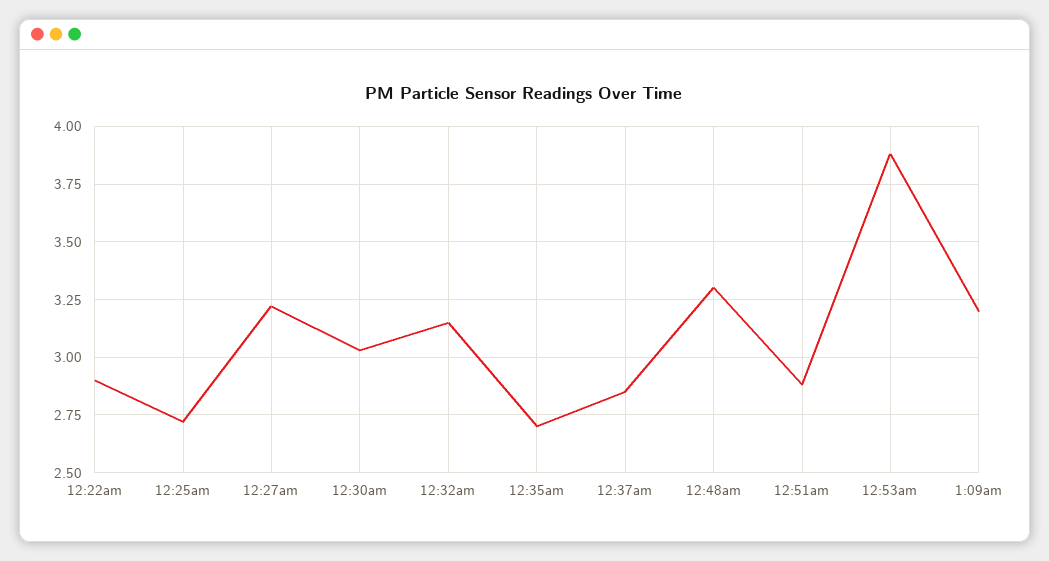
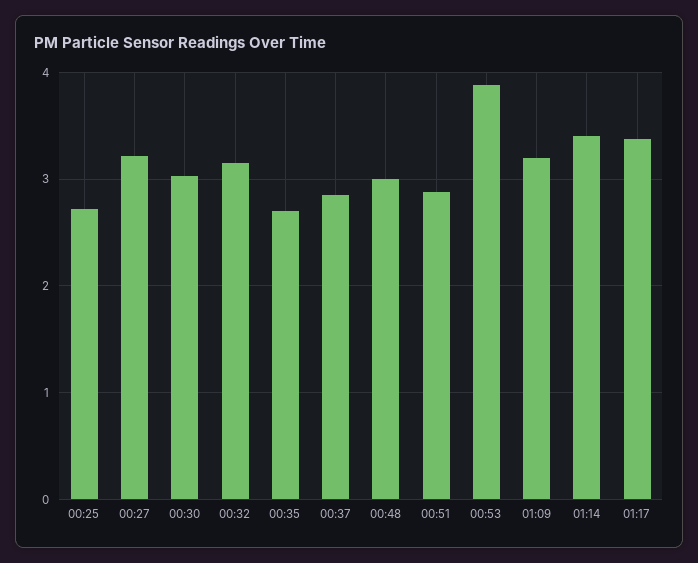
12:22am: 2.9 -> none
12:48am: 3.3 -> 3
01:14: none -> 3.4
01:17: none -> 3.4

